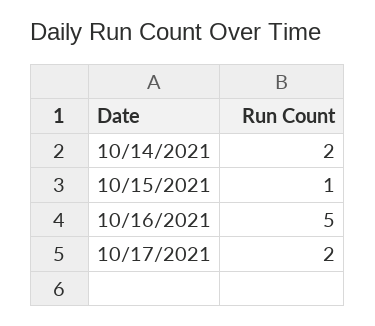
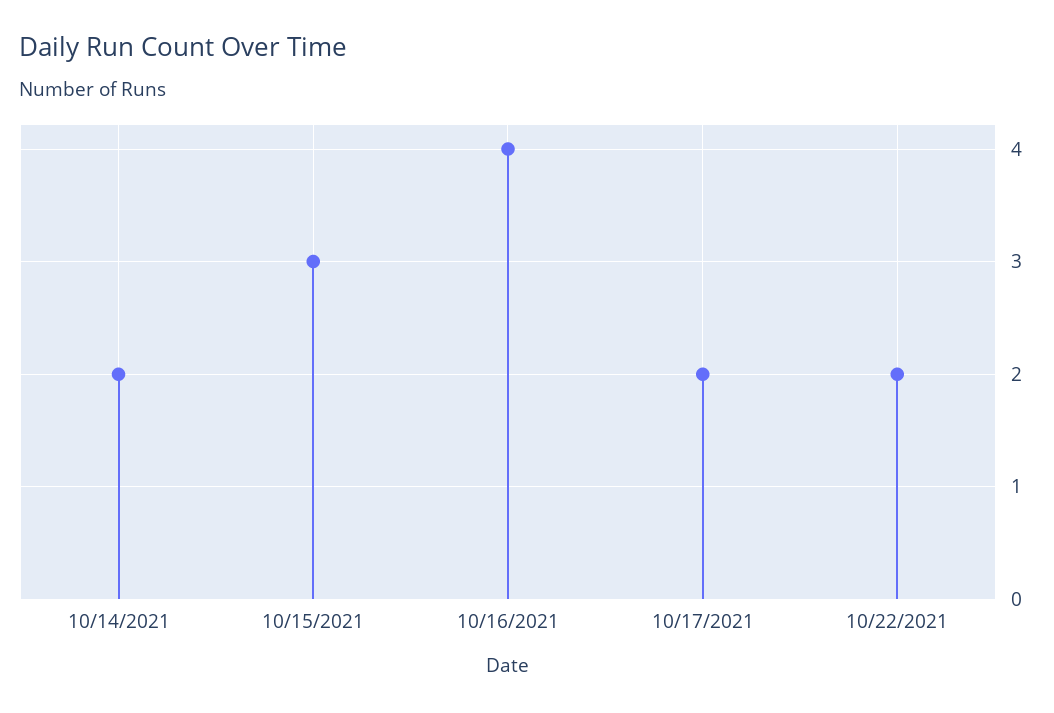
10/15/2021: 1 -> 3
10/16/2021: 5 -> 4
10/22/2021: none -> 2

